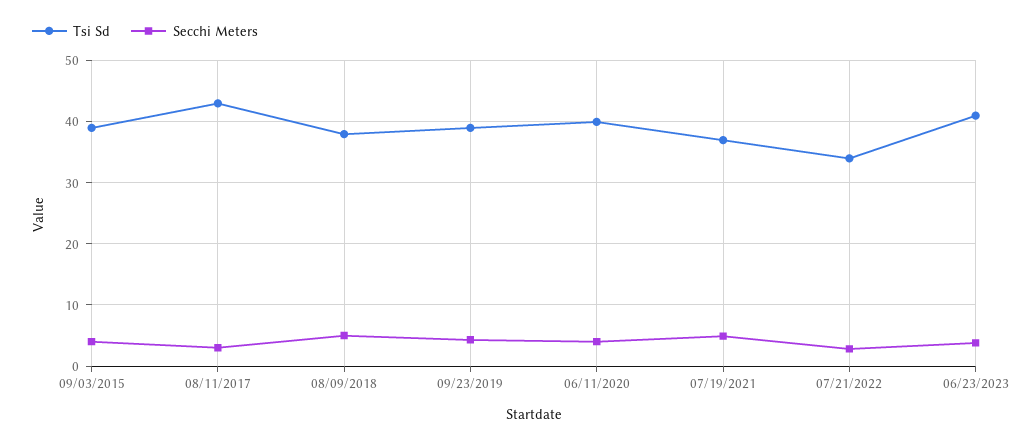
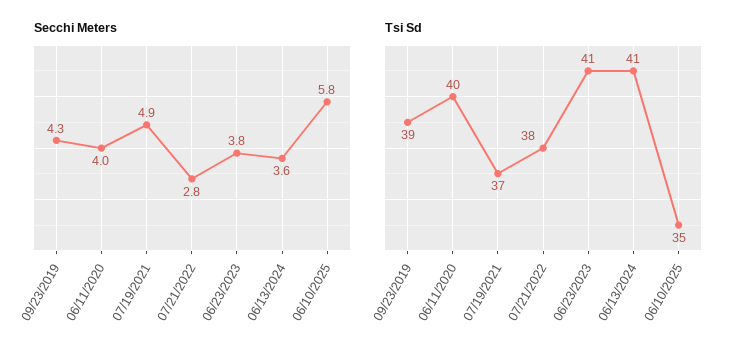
Tsi Sd, 09/03/2015: 39 -> none
Secchi Meters, 09/03/2015: 4 -> none
Tsi Sd, 08/11/2017: 43 -> none
Secchi Meters, 08/11/2017: 3 -> none
Tsi Sd, 08/09/2018: 38 -> none
Secchi Meters, 08/09/2018: 5 -> none
Tsi Sd, 07/21/2022: 34 -> 38
Secchi Meters, 06/13/2024: none -> 3.6
Secchi Meters, 06/10/2025: none -> 5.8
Tsi Sd, 06/13/2024: none -> 41
Tsi Sd, 06/10/2025: none -> 35

